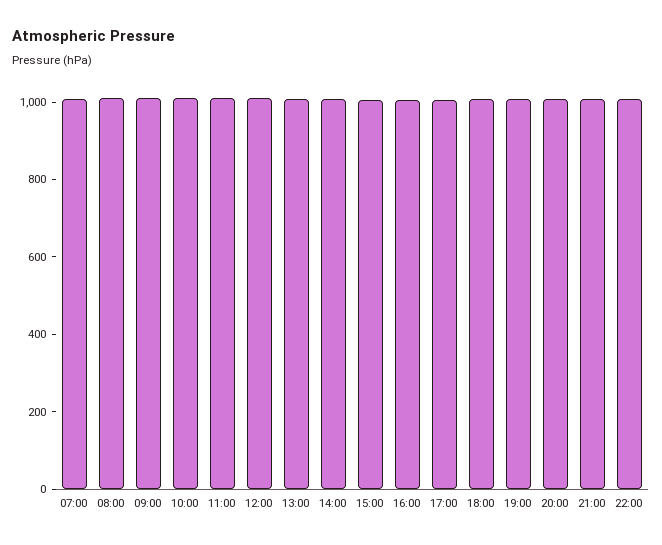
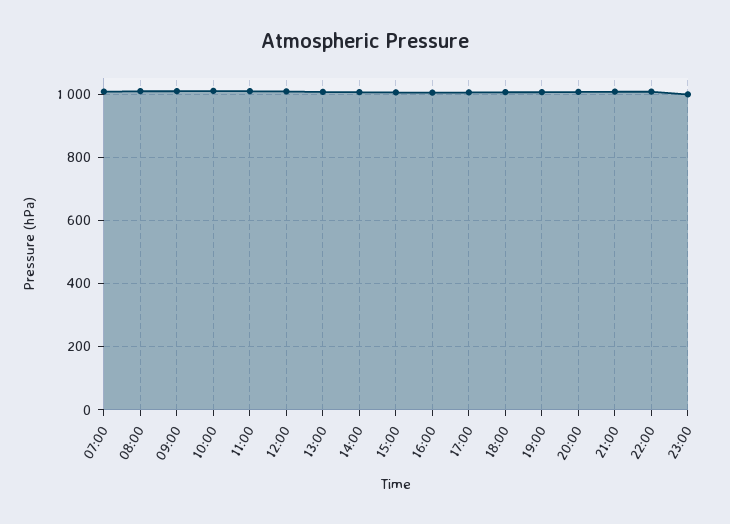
23:00: none -> 1000

